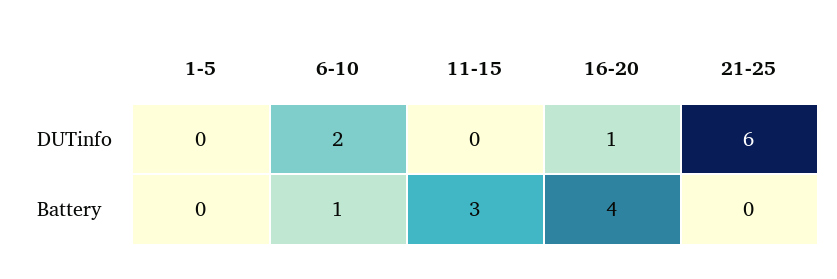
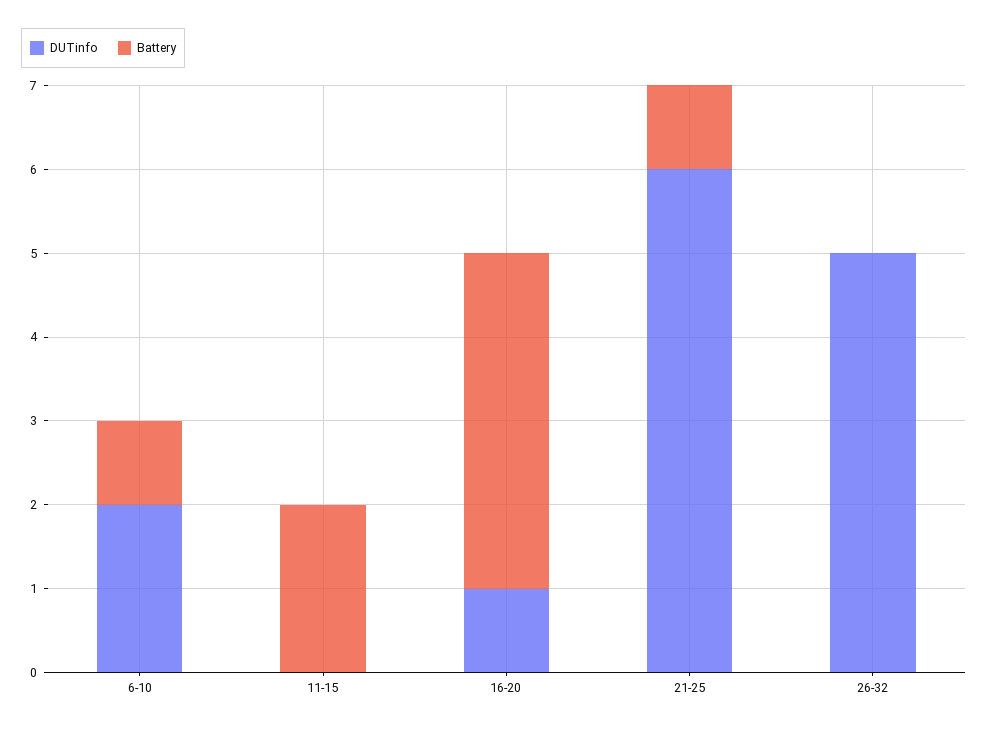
DUTinfo, 1-5: 0 -> none
Battery, 1-5: 0 -> none
Battery, 11-15: 3 -> 2
Battery, 21-25: 0 -> 1
DUTinfo, 26-32: none -> 5
Battery, 26-32: none -> 0

